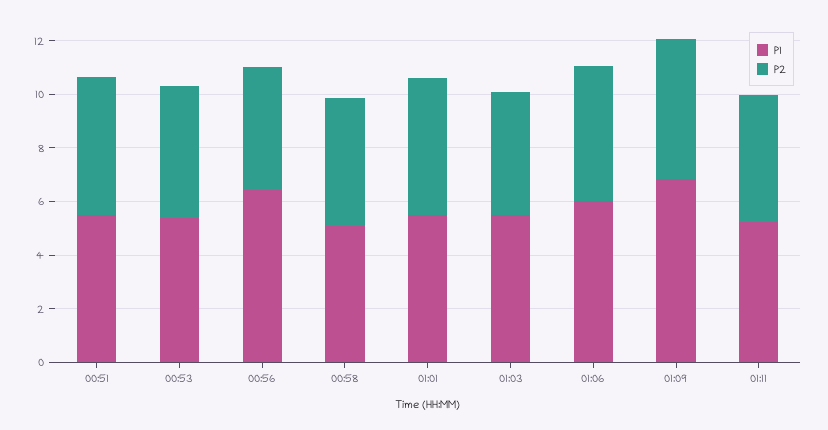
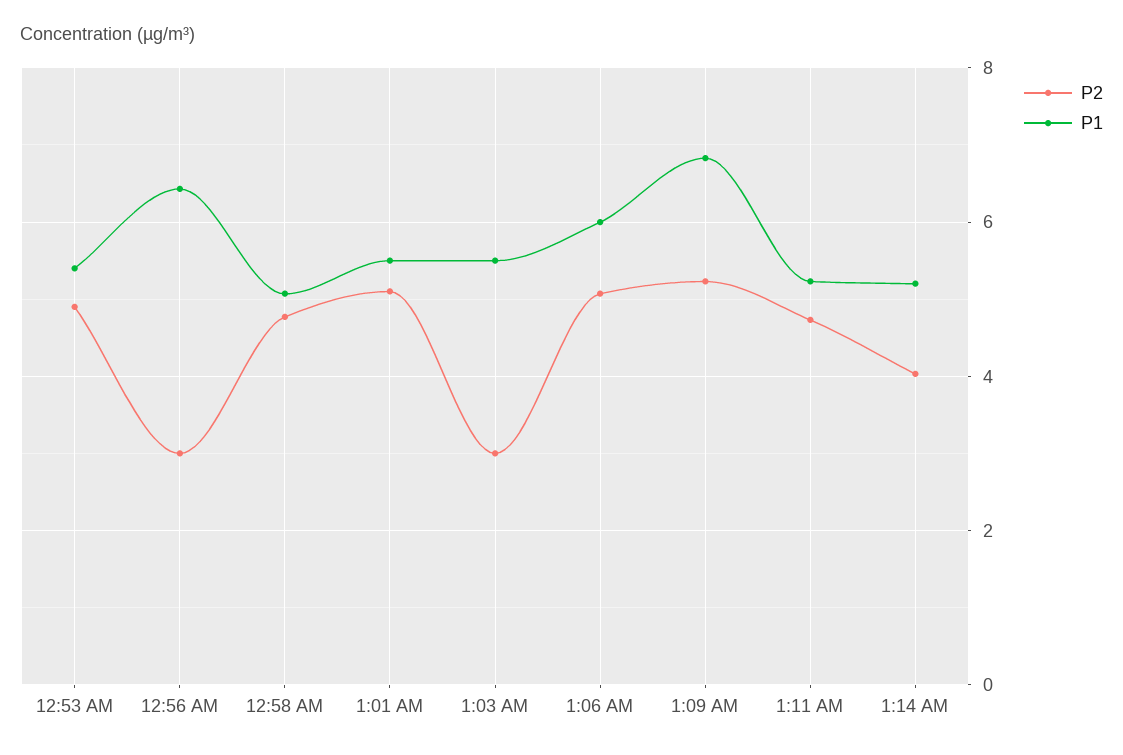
P1, 00:51: 5.5 -> none
P2, 00:51: 5 -> none
P2, 00:56: 4.5 -> 3
P2, 01:03: 4.5 -> 3
P2, 1:14 AM: none -> 4
P1, 1:14 AM: none -> 5.2

